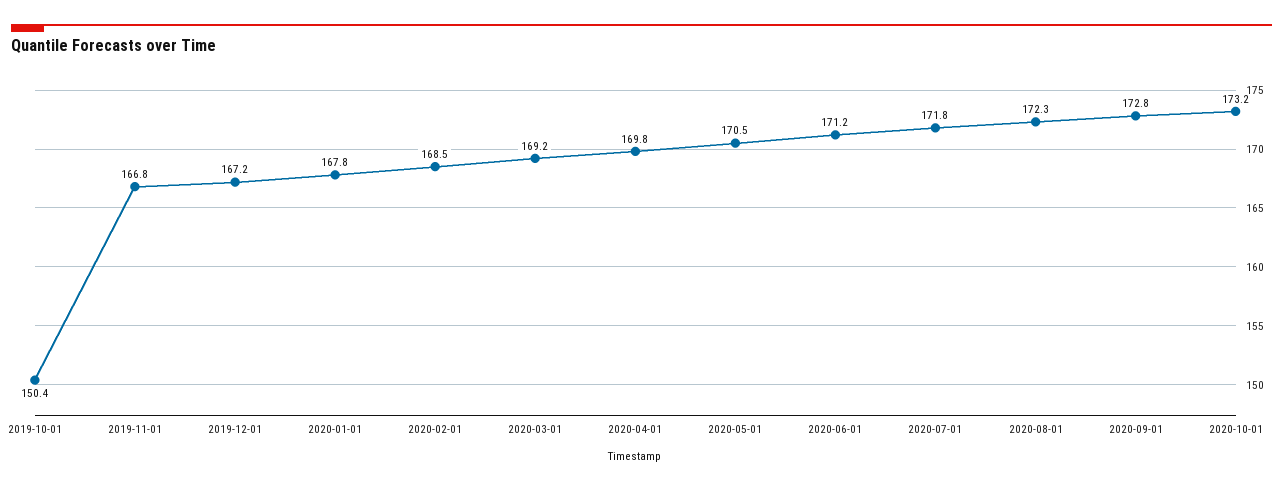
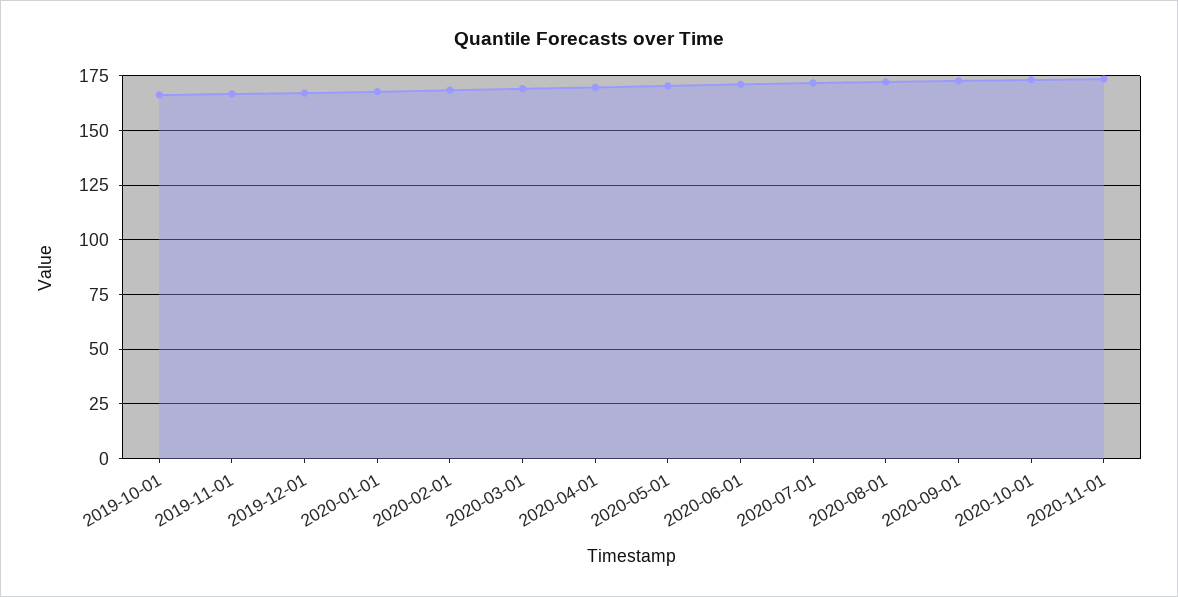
2019-10-01: 150.4 -> 165
2020-11-01: none -> 175

